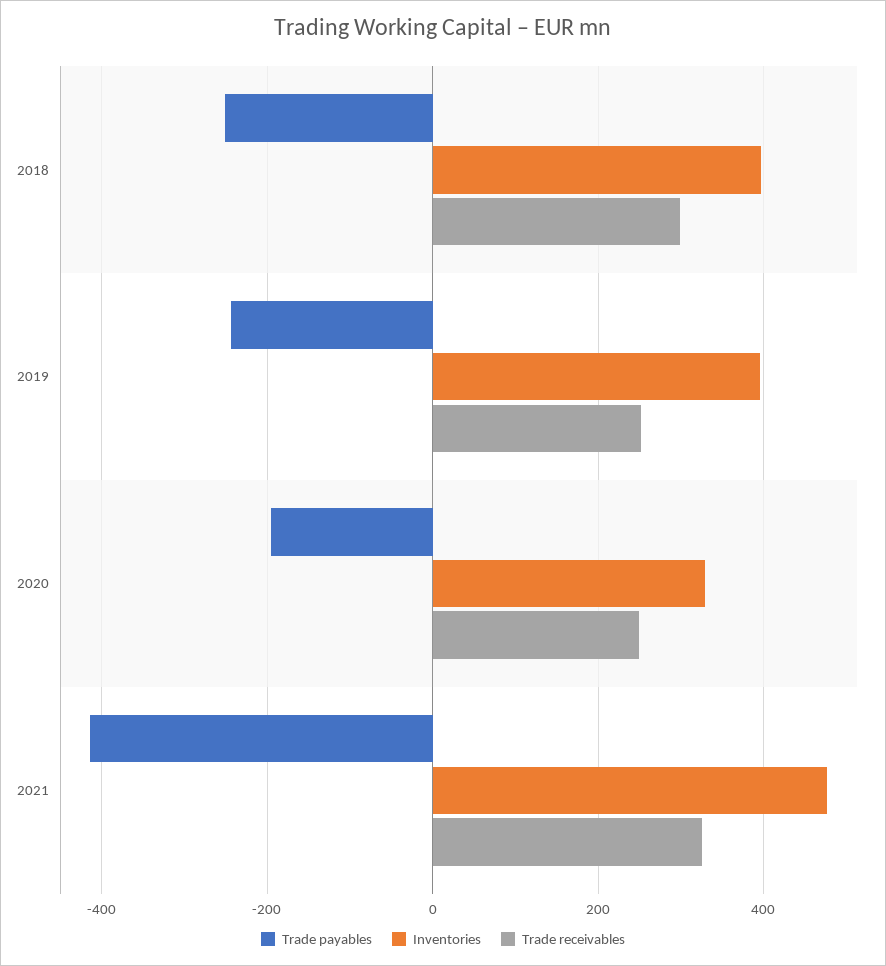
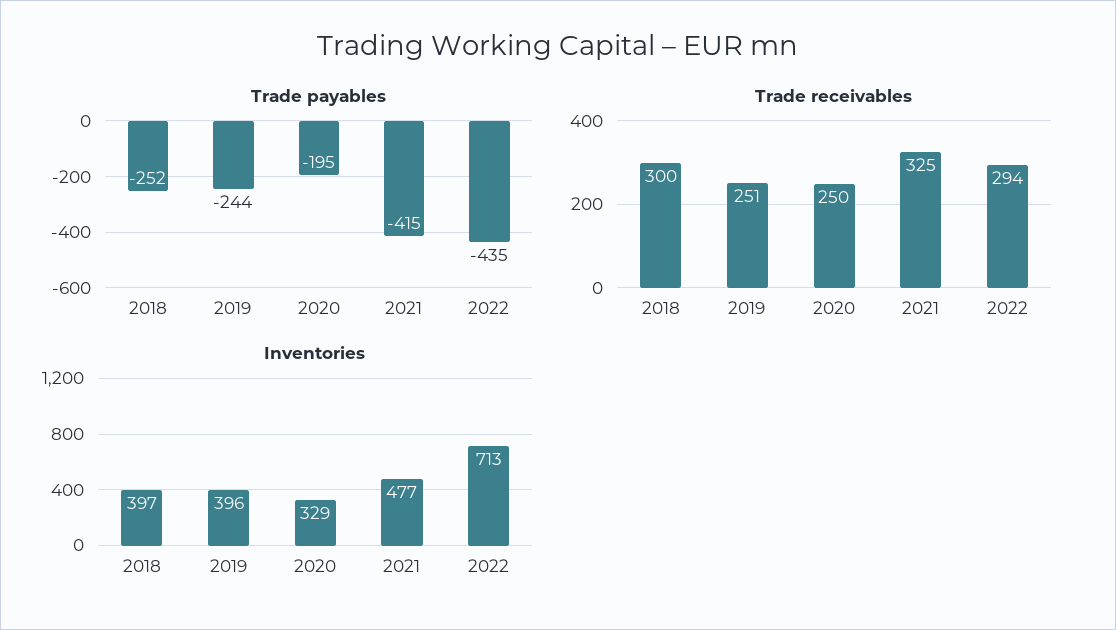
Trade payables, 2022: none -> -435
Trade receivables, 2022: none -> 294
Inventories, 2022: none -> 713

